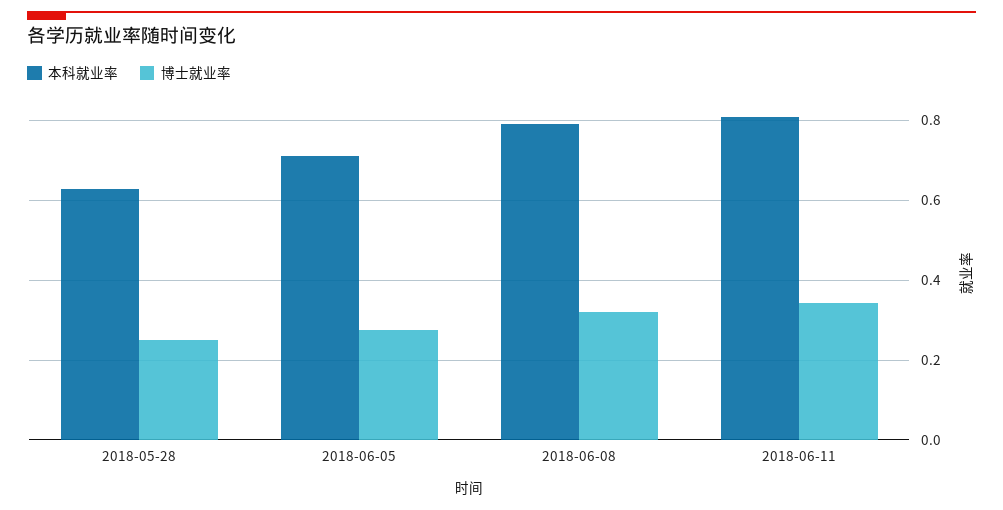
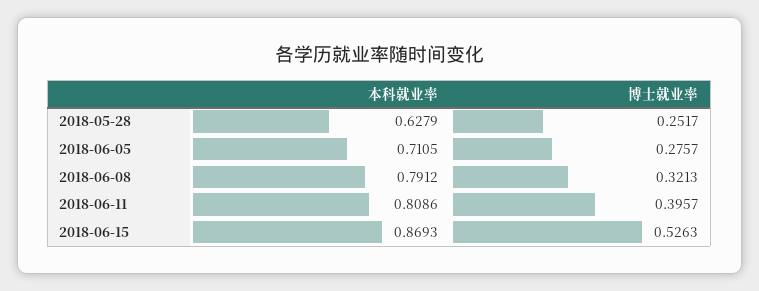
博士就业率, 2018-06-11: 0.34 -> 0.3957
本科就业率, 2018-06-15: none -> 0.8693
博士就业率, 2018-06-15: none -> 0.5263

